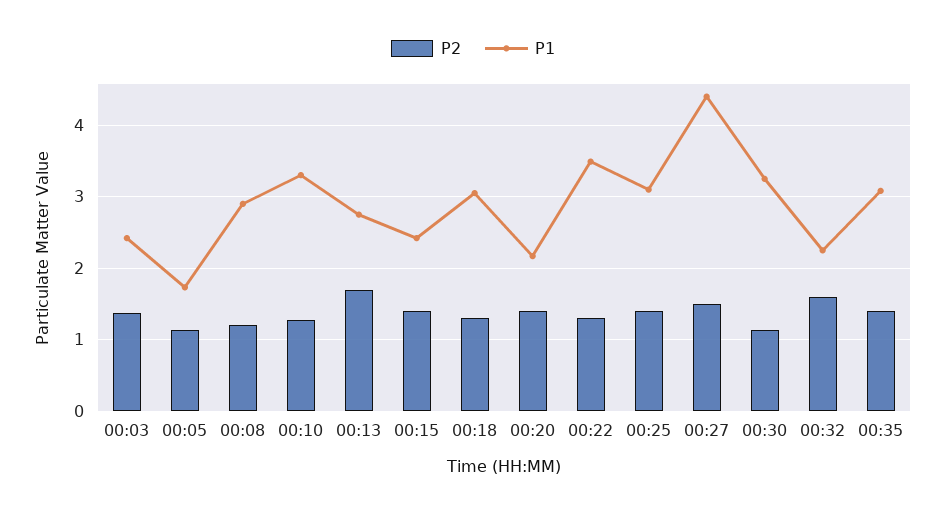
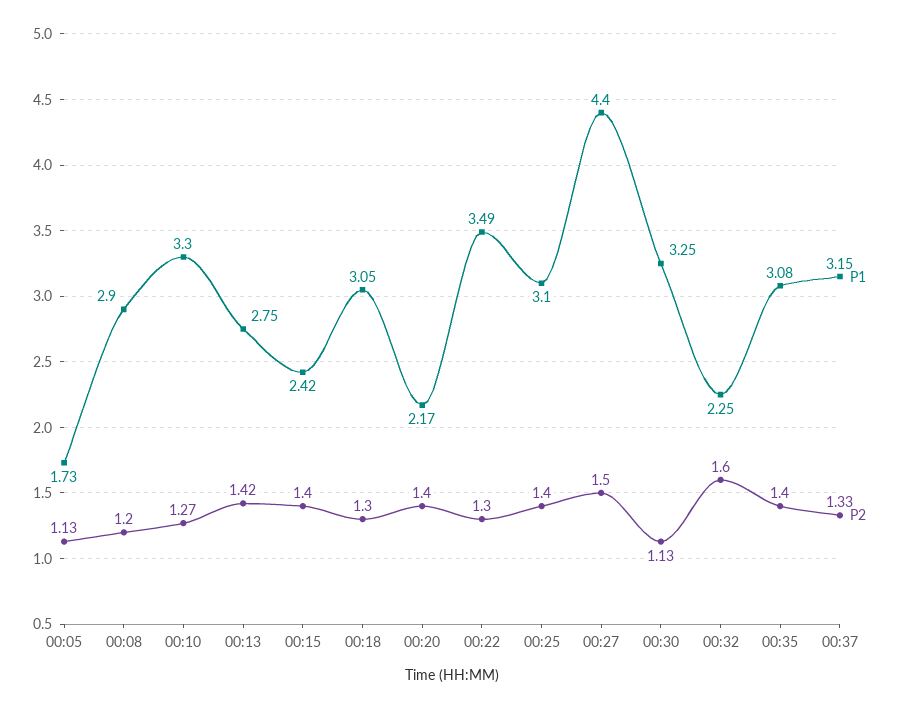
P2, 00:03: 1.4 -> none
P1, 00:03: 2.4 -> none
P2, 00:13: 1.7 -> 1.42
P1, 00:37: none -> 3.15
P2, 00:37: none -> 1.33

